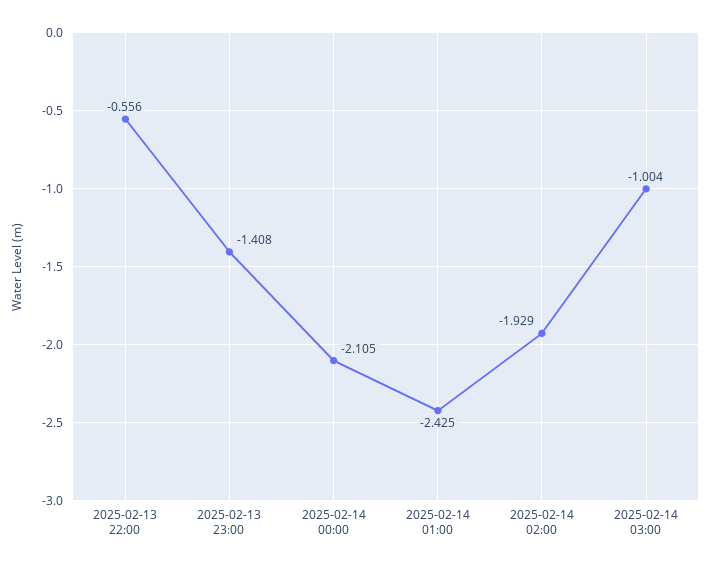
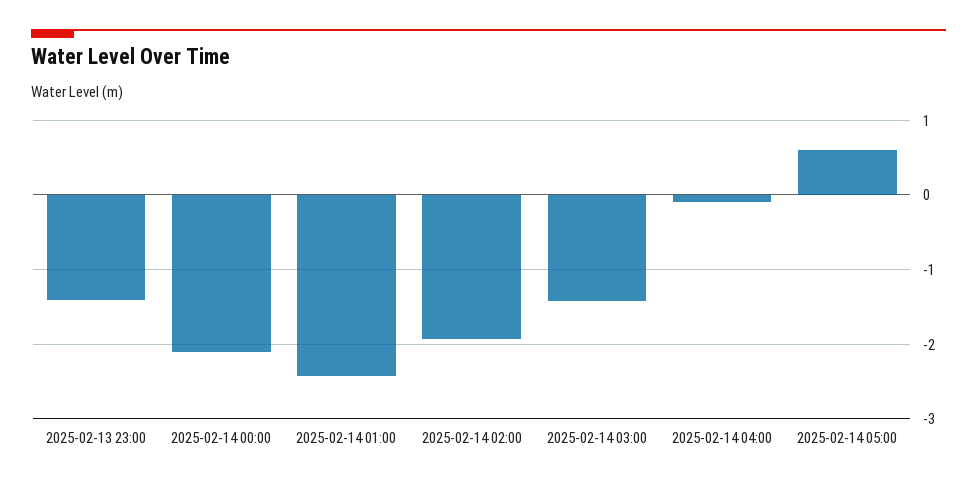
2025-02-13 22:00: -0.556 -> none
2025-02-14 03:00: -1.004 -> -1.4
2025-02-14 04:00: none -> -0.1
2025-02-14 05:00: none -> 0.6

